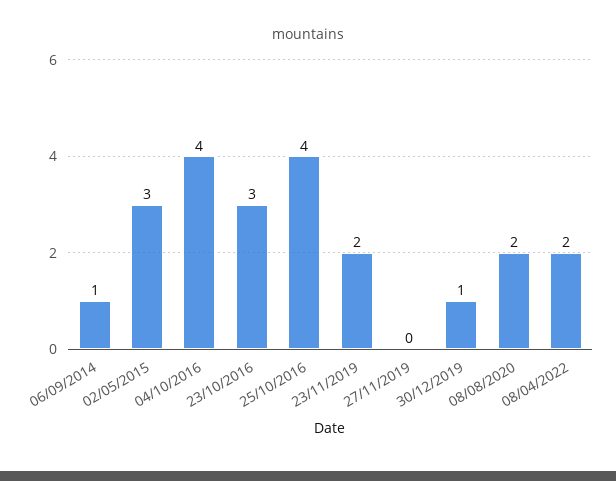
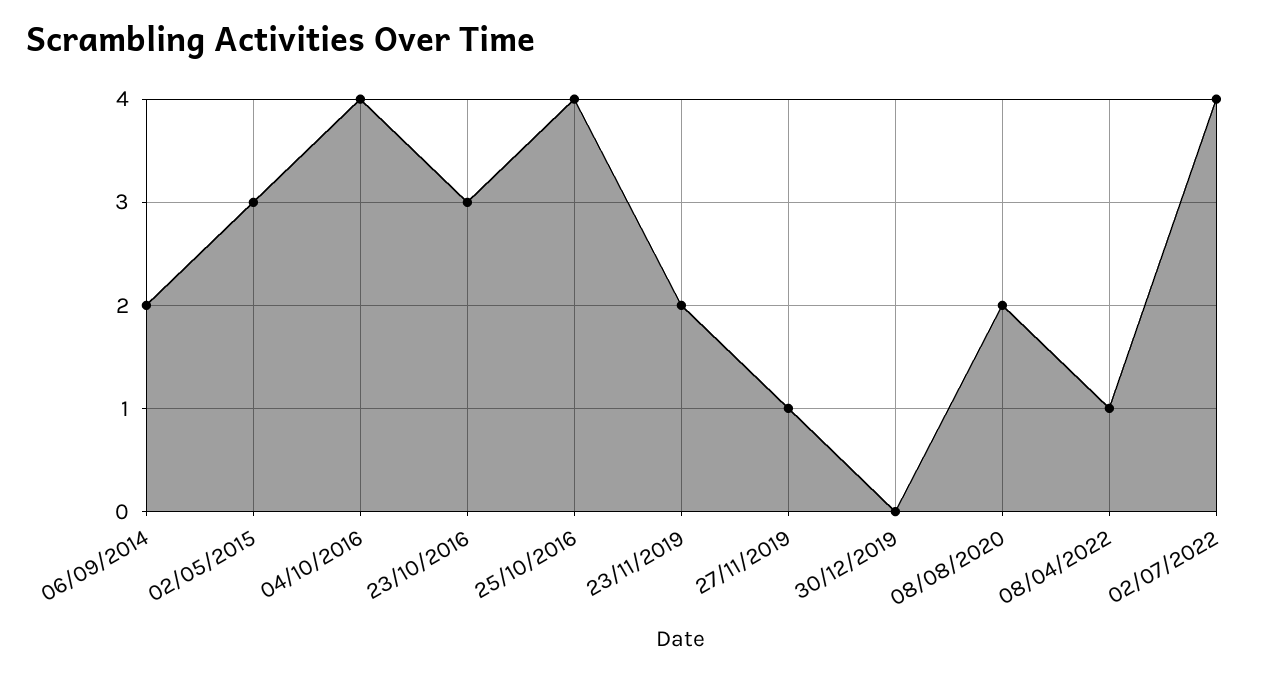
06/09/2014: 1 -> 2
27/11/2019: 0 -> 1
30/12/2019: 1 -> 0
08/04/2022: 2 -> 1
02/07/2022: none -> 4

